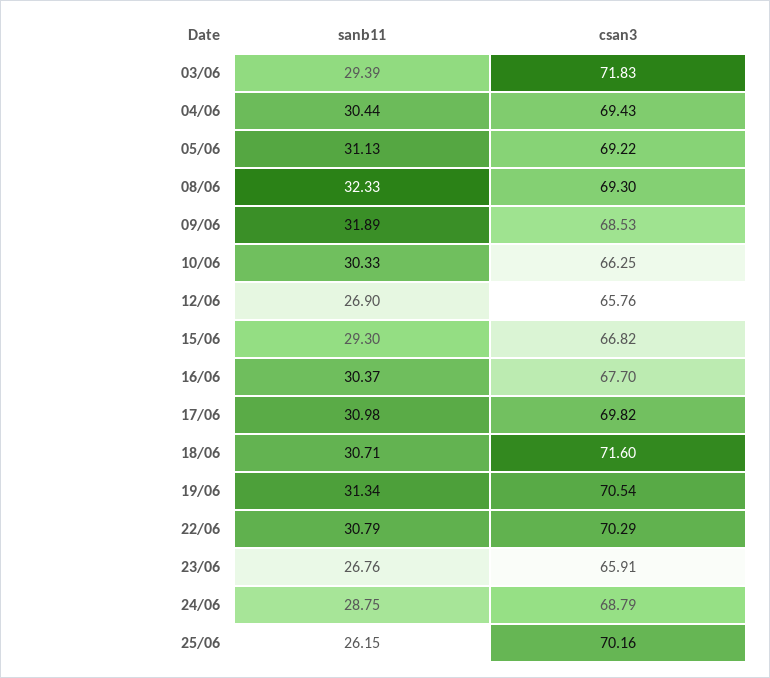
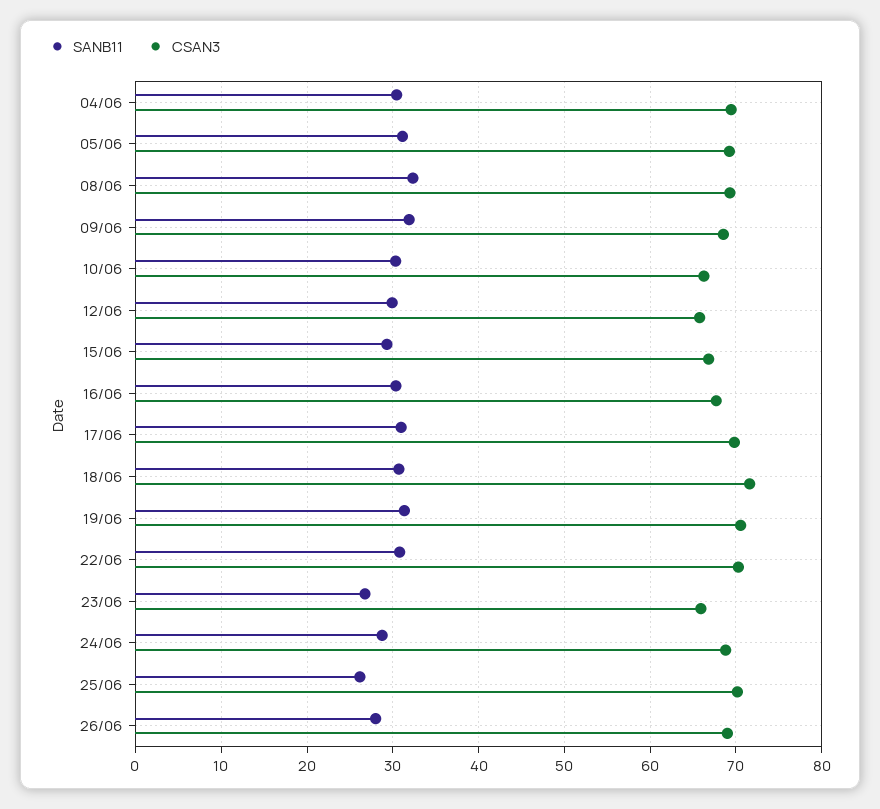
sanb11, 03/06: 29.39 -> none
csan3, 03/06: 71.83 -> none
sanb11, 12/06: 26.9 -> 30
sanb11, 26/06: none -> 28
csan3, 26/06: none -> 69

